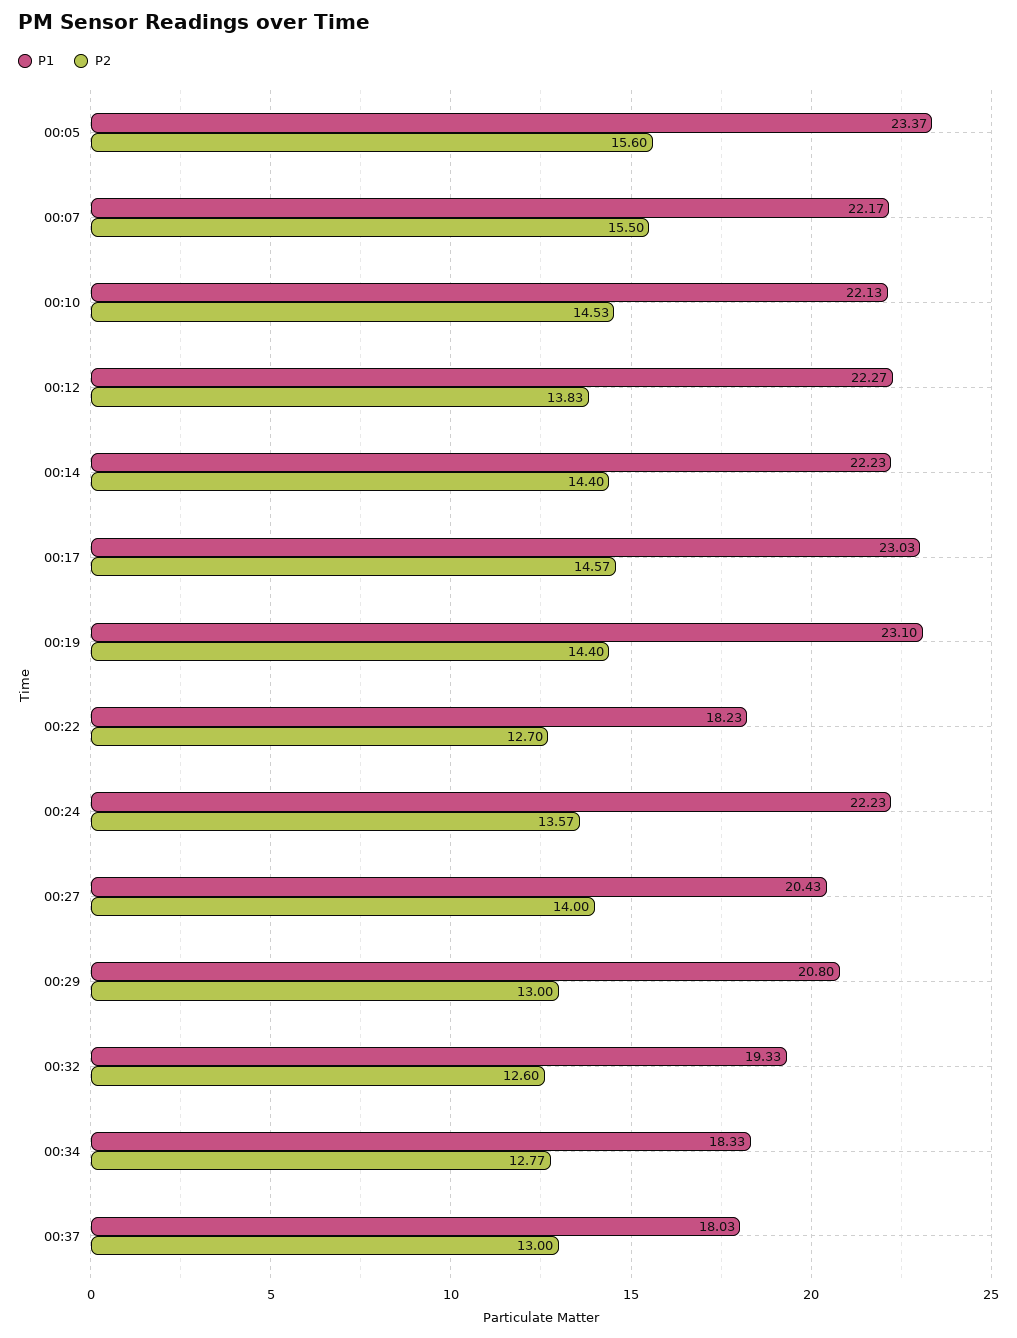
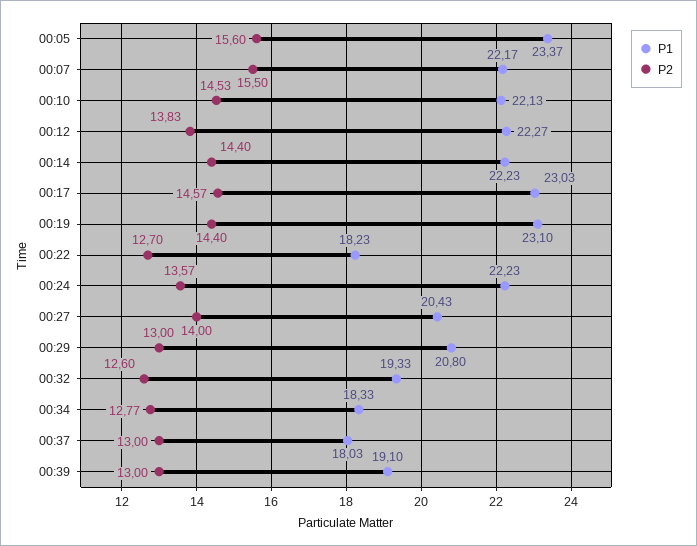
P1, 00:39: none -> 19.1
P2, 00:39: none -> 13

